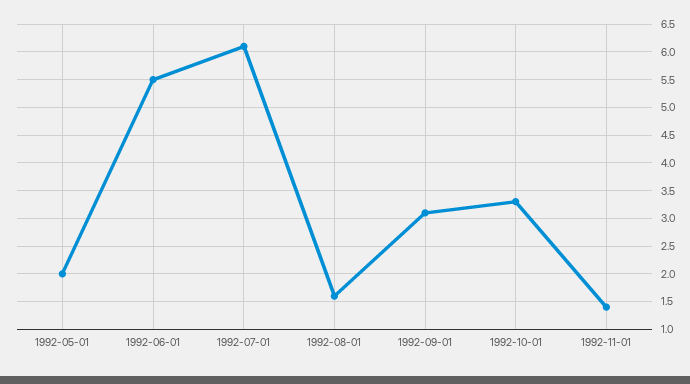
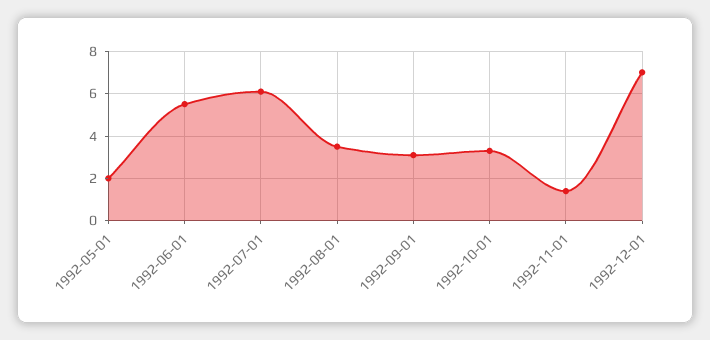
1992-08-01: 1.5 -> 3.5
1992-12-01: none -> 7

